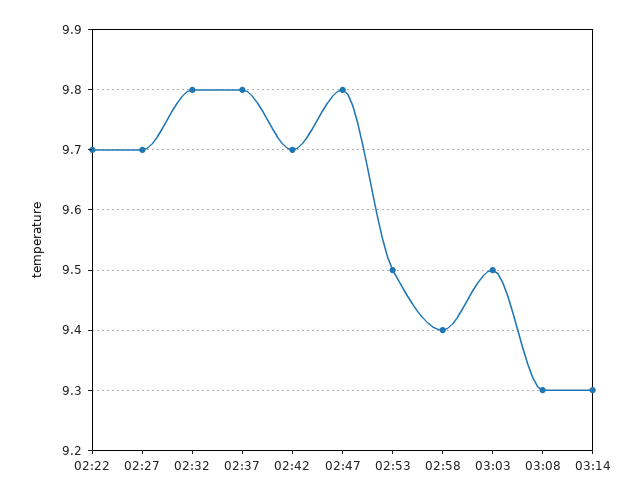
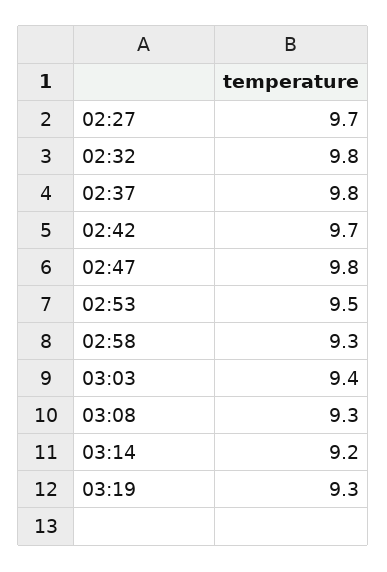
02:22: 9.7 -> none
02:58: 9.4 -> 9.3
03:03: 9.5 -> 9.4
03:14: 9.3 -> 9.2
03:19: none -> 9.3

